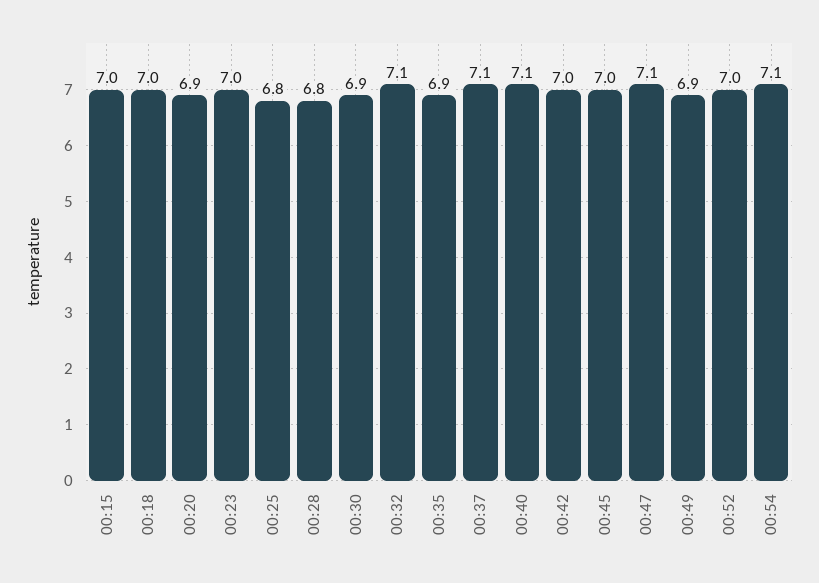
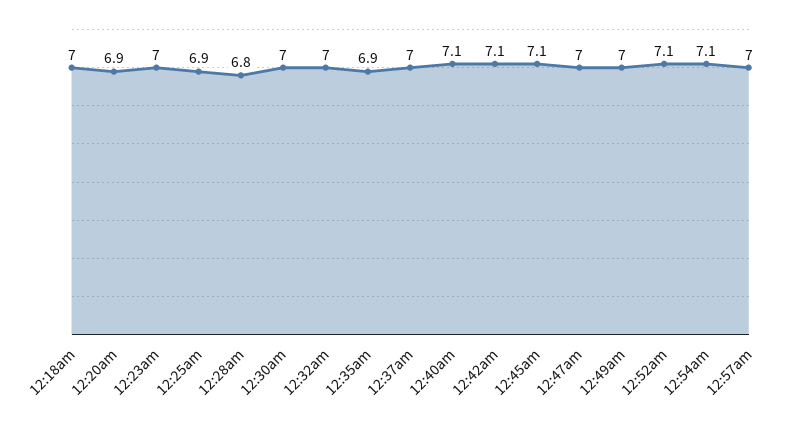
00:15: 7 -> none
00:25: 6.8 -> 6.9
00:30: 6.9 -> 7
00:32: 7.1 -> 7
00:37: 7.1 -> 7
00:42: 7 -> 7.1
00:45: 7 -> 7.1
00:47: 7.1 -> 7
00:49: 6.9 -> 7
00:52: 7 -> 7.1
12:57am: none -> 7

